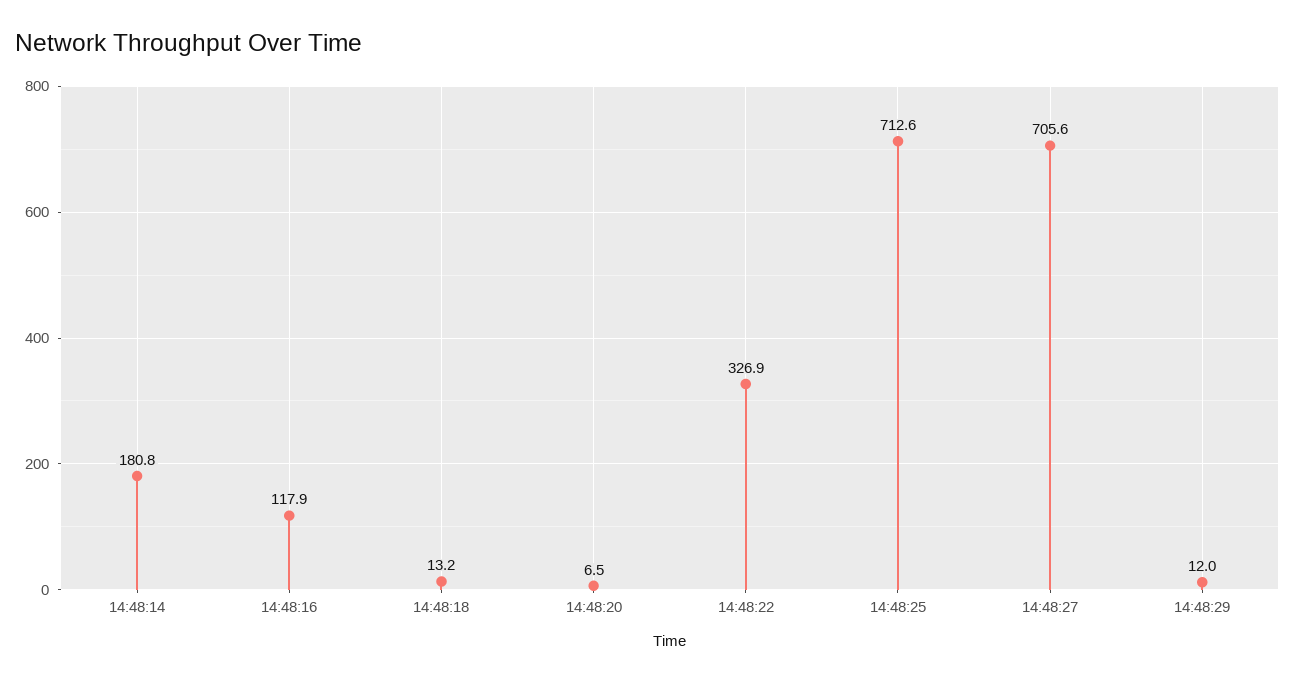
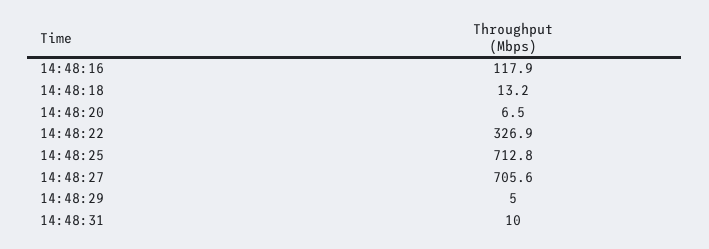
14:48:14: 180.8 -> none
14:48:25: 712.6 -> 712.8
14:48:29: 12 -> 5
14:48:31: none -> 10

